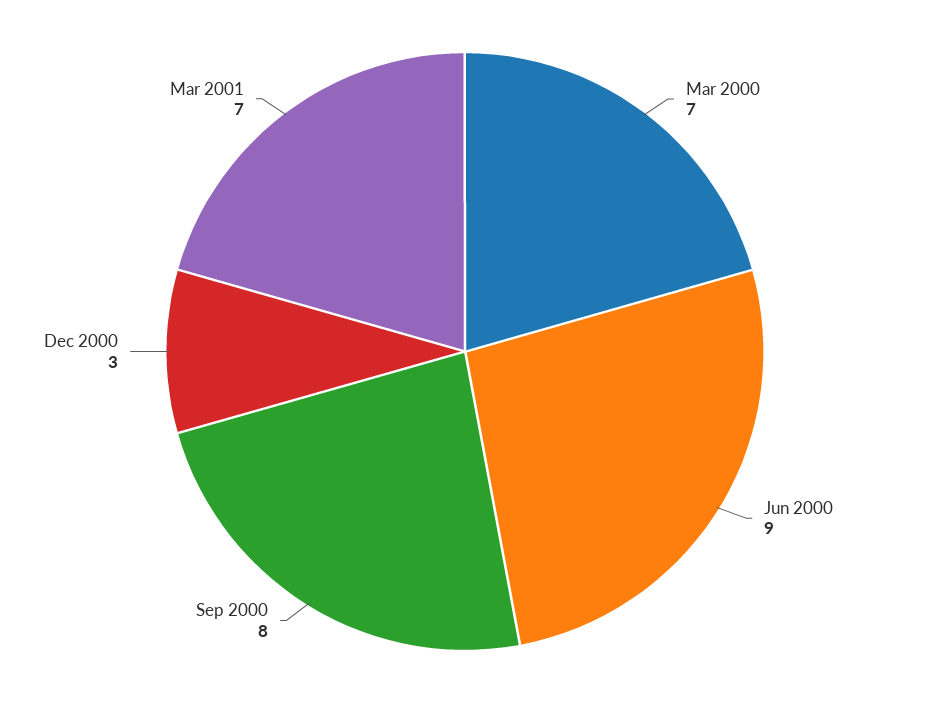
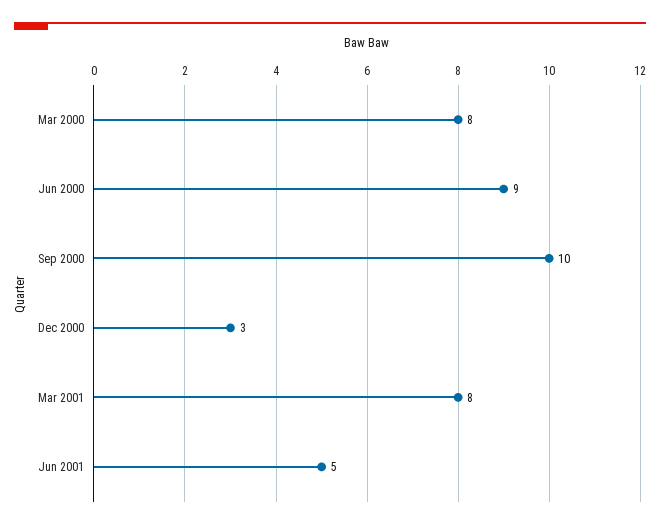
Mar 2000: 7 -> 8
Sep 2000: 8 -> 10
Mar 2001: 7 -> 8
Jun 2001: none -> 5

